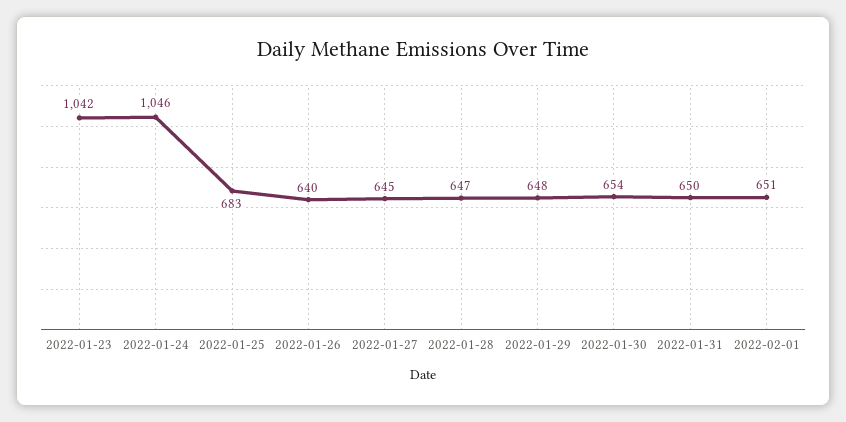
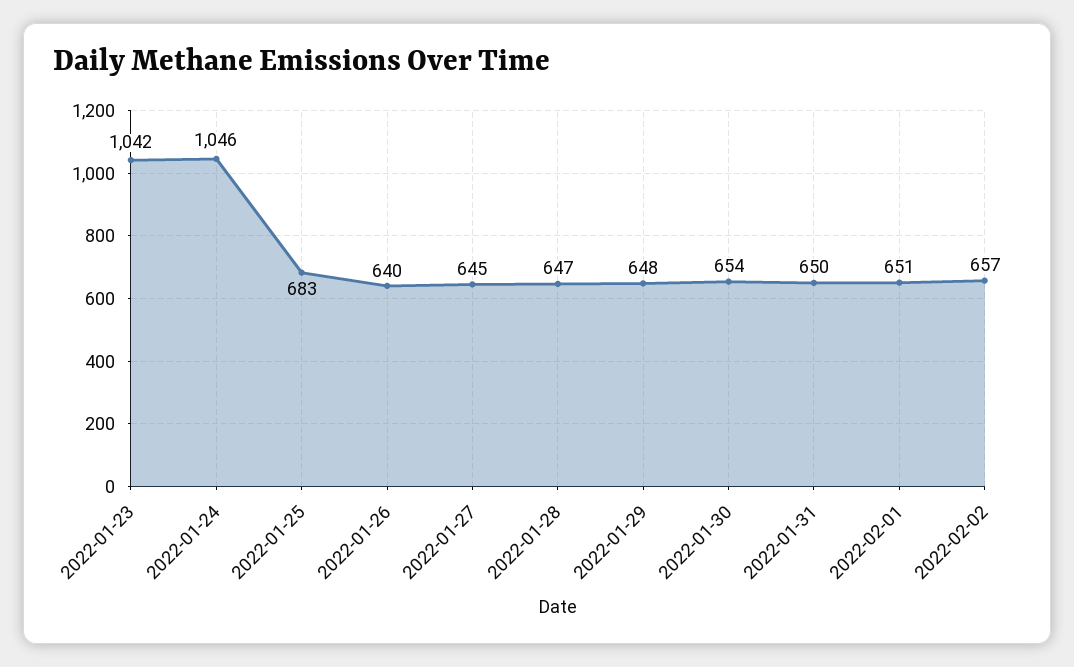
2022-02-02: none -> 657

